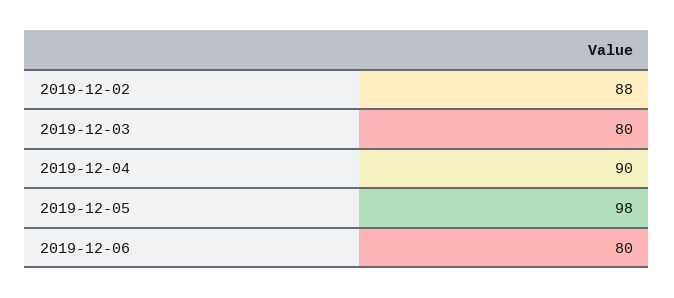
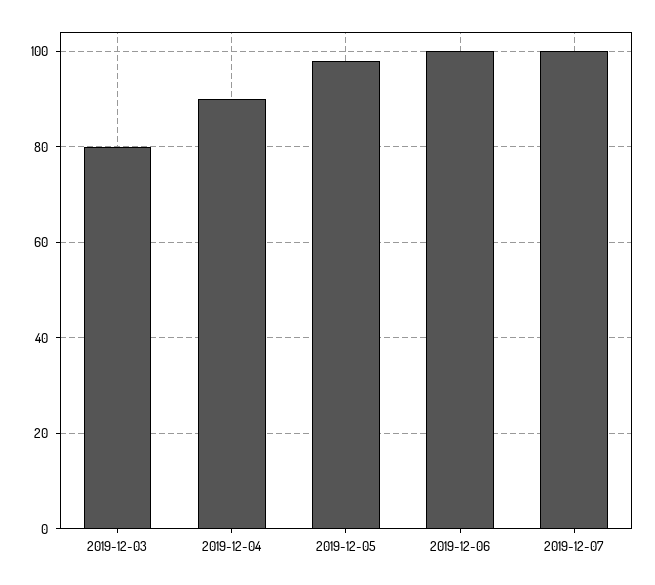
2019-12-02: 88 -> none
2019-12-06: 80 -> 100
2019-12-07: none -> 100

